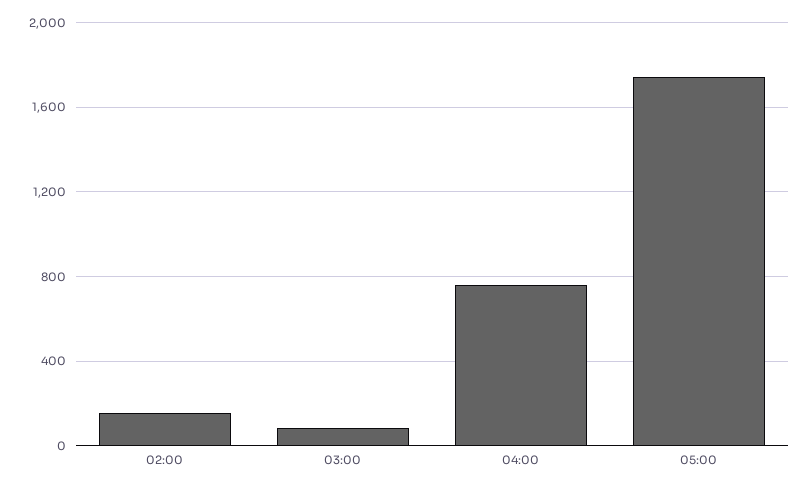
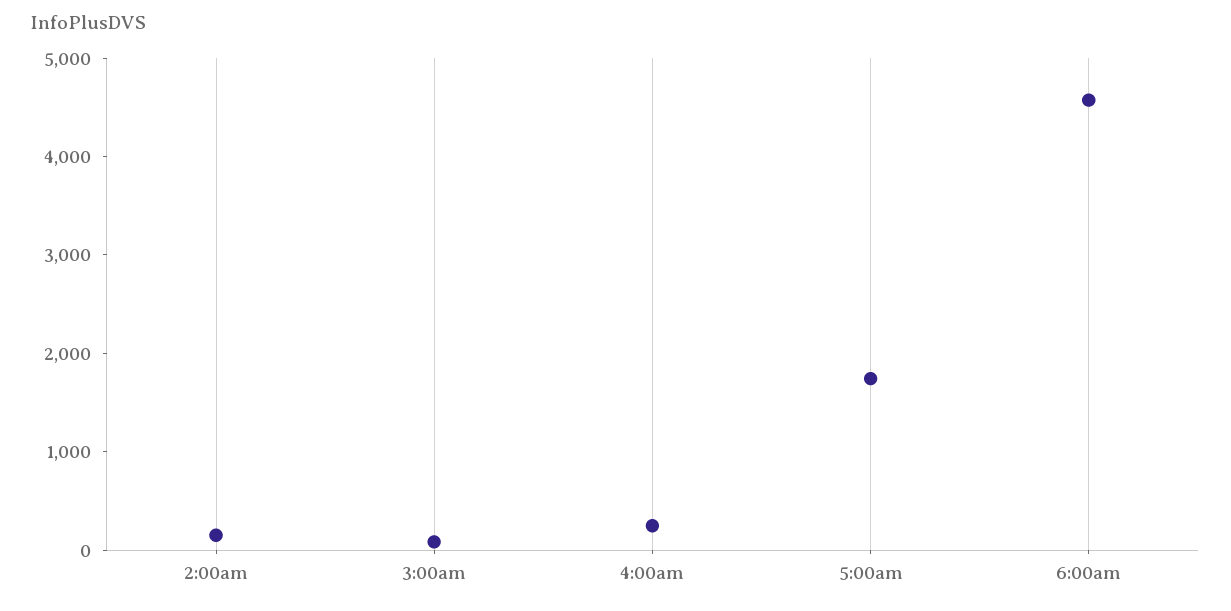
04:00: 750 -> 200
6:00am: none -> 4600

